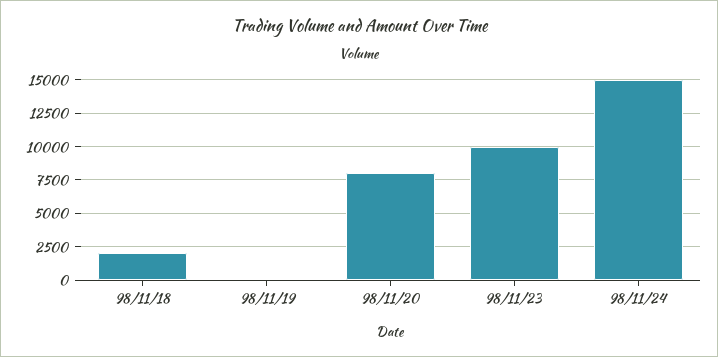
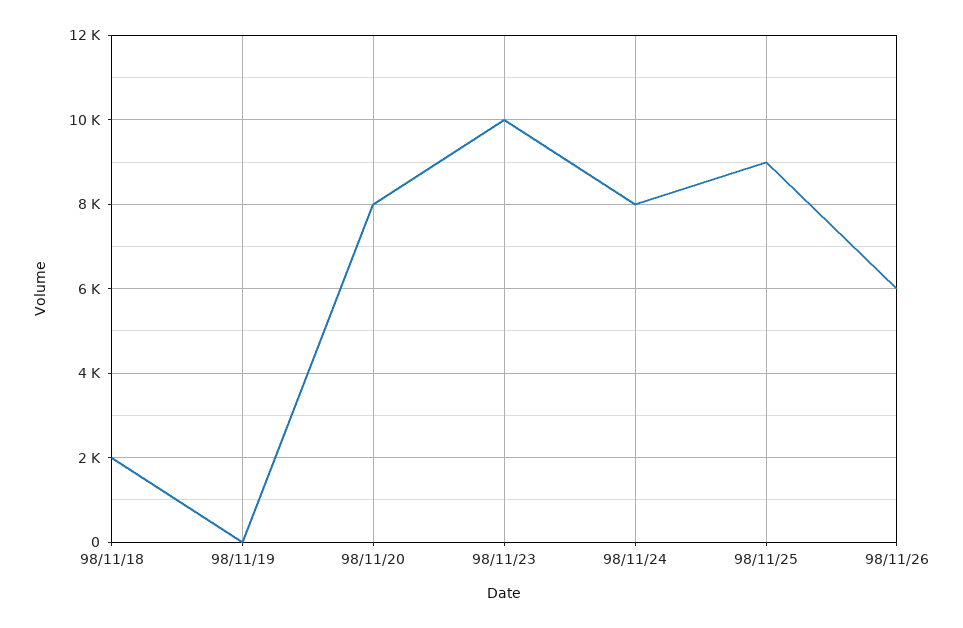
98/11/24: 15000 -> 8000
98/11/25: none -> 9000
98/11/26: none -> 6000

